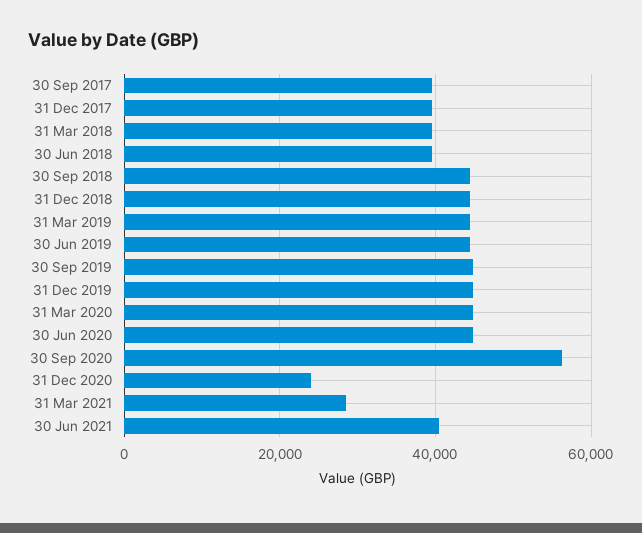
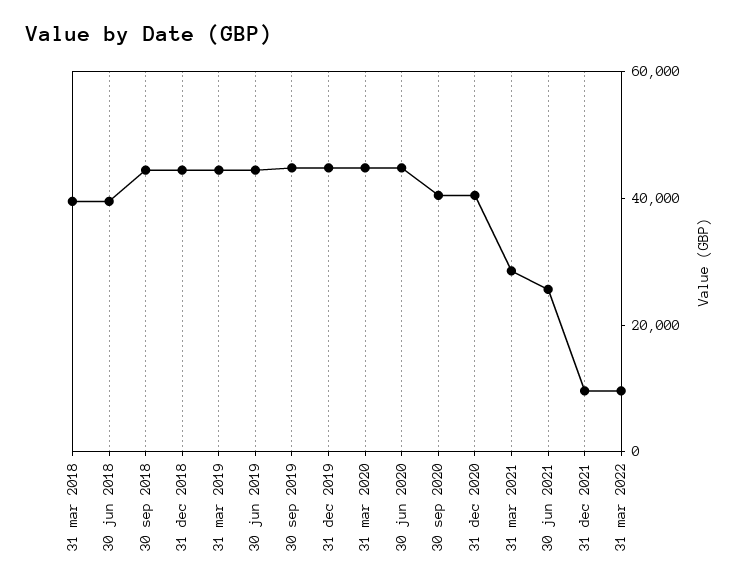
30 Sep 2017: 40000 -> none
31 Dec 2017: 40000 -> none
30 Sep 2020: 56000 -> 40000
31 Dec 2020: 24000 -> 40000
30 Jun 2021: 40000 -> 25000
31 dec 2021: none -> 10000
31 mar 2022: none -> 10000

